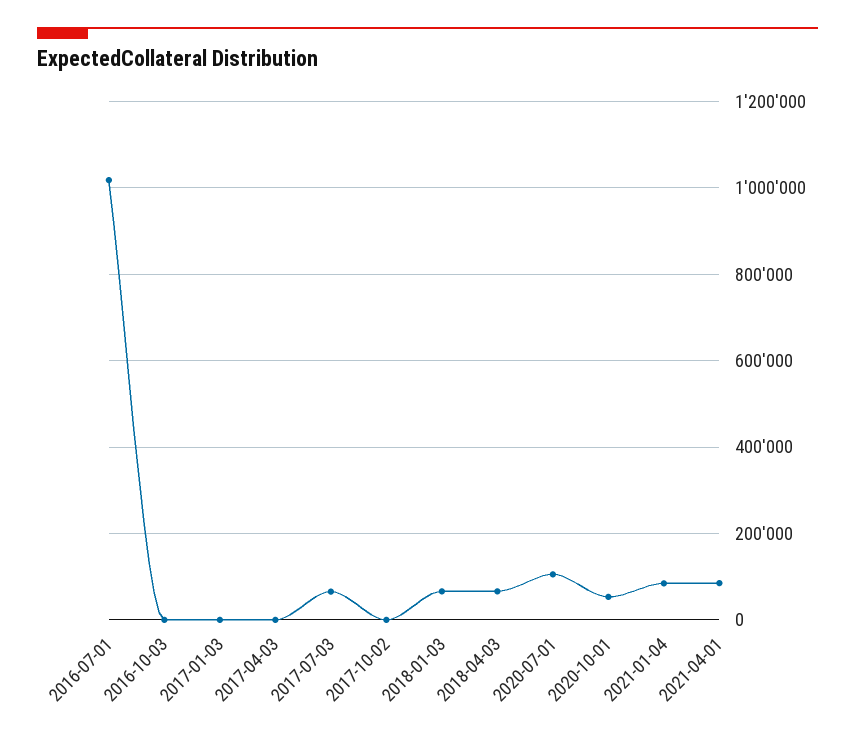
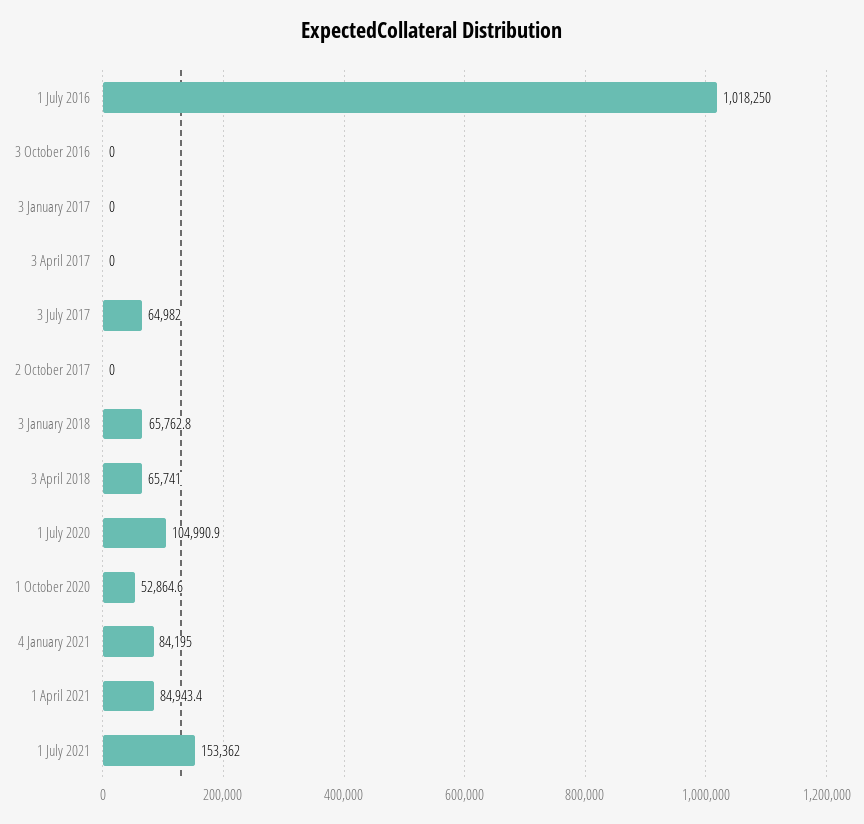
1 July 2021: none -> 153362

